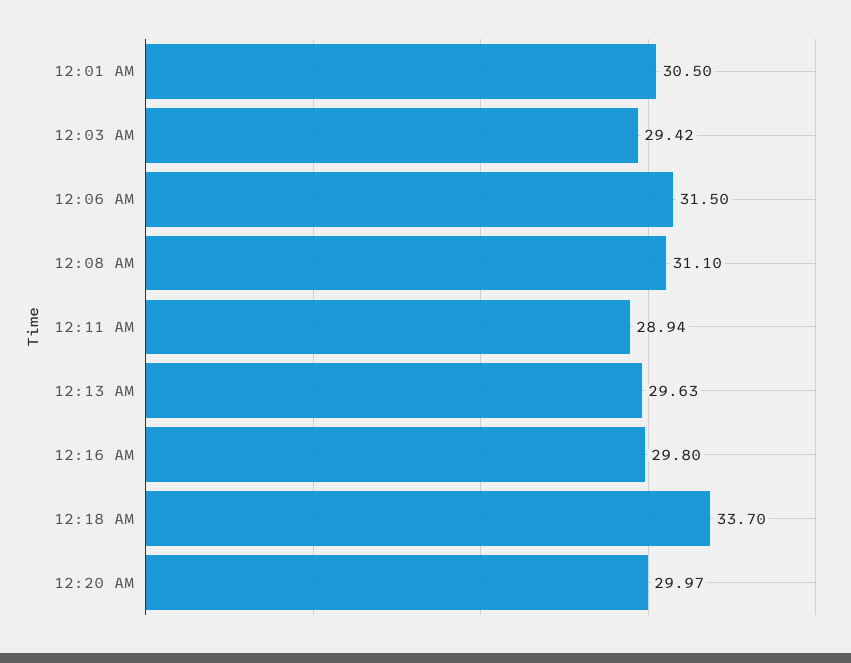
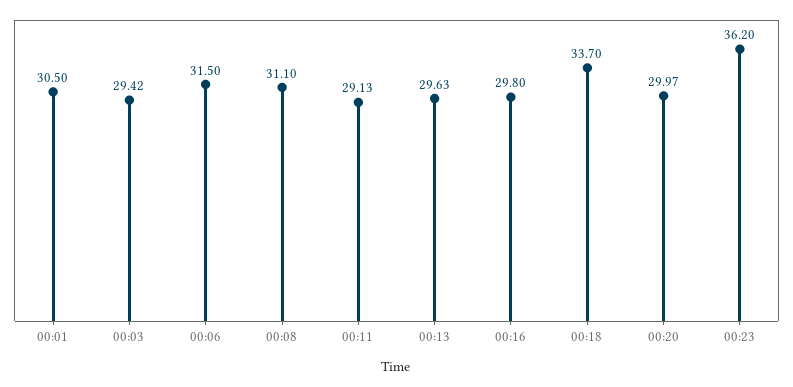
12:11 AM: 28.94 -> 29.13
00:23: none -> 36.2

